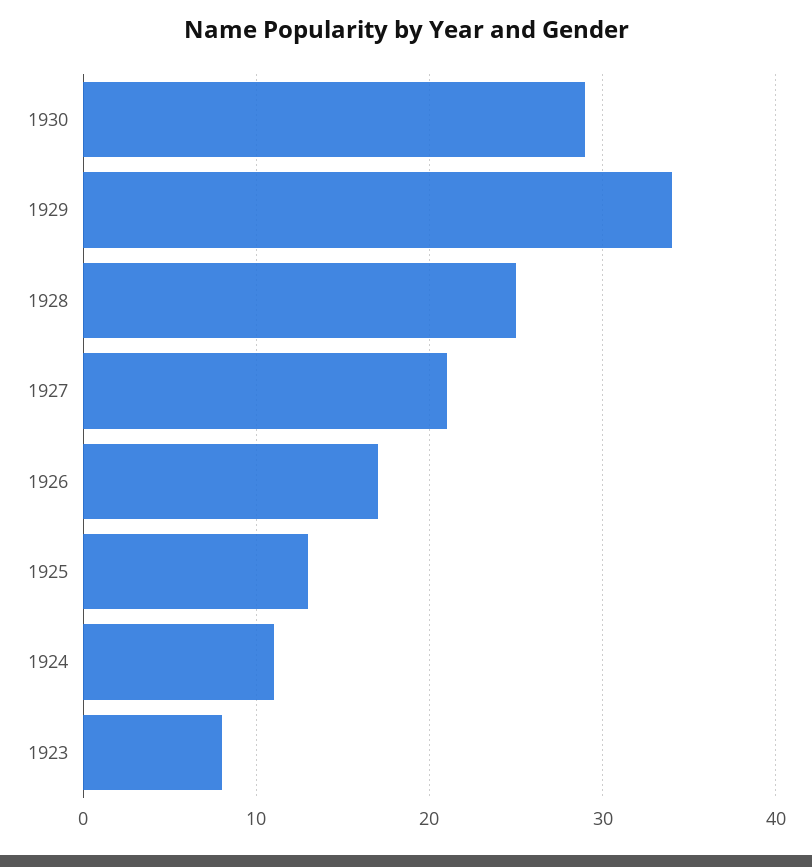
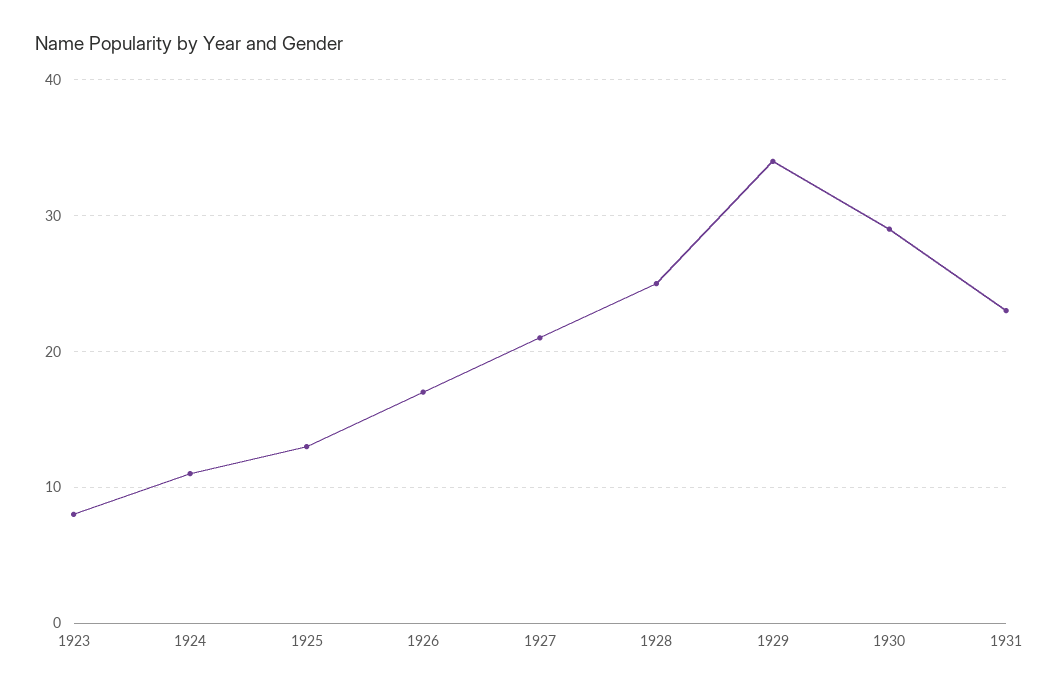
1931: none -> 23

